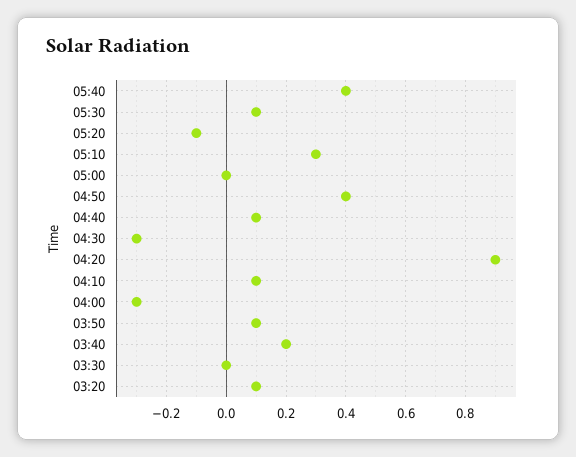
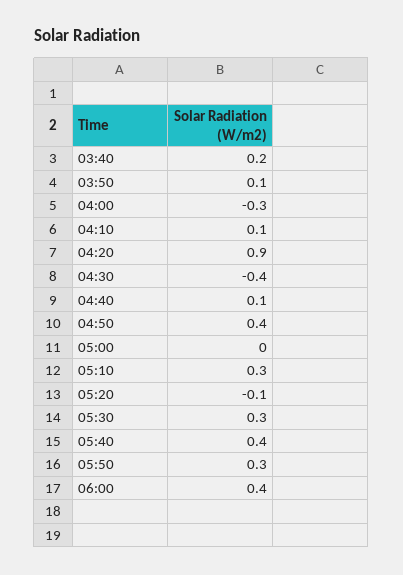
05:30: 0.1 -> 0.3
04:30: -0.3 -> -0.4
03:30: 0 -> none
03:20: 0.1 -> none
05:50: none -> 0.3
06:00: none -> 0.4

